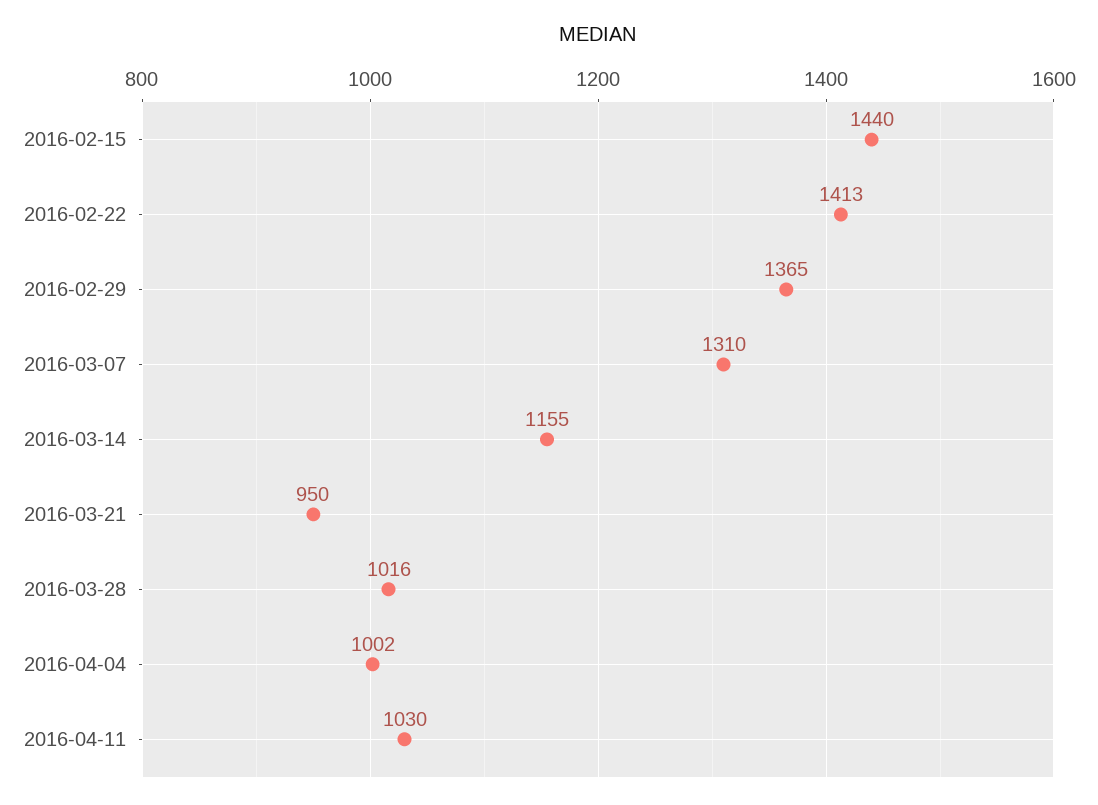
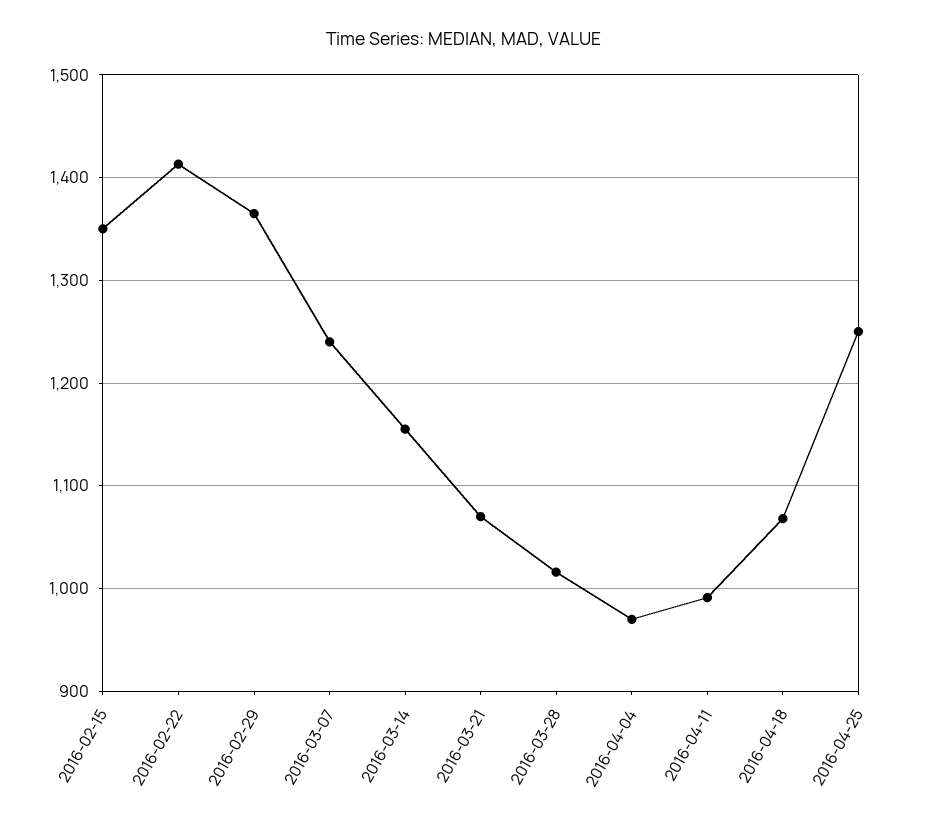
2016-02-15: 1440 -> 1350
2016-03-07: 1310 -> 1240
2016-03-21: 950 -> 1070
2016-04-04: 1002 -> 970
2016-04-11: 1030 -> 990
2016-04-18: none -> 1070
2016-04-25: none -> 1250

